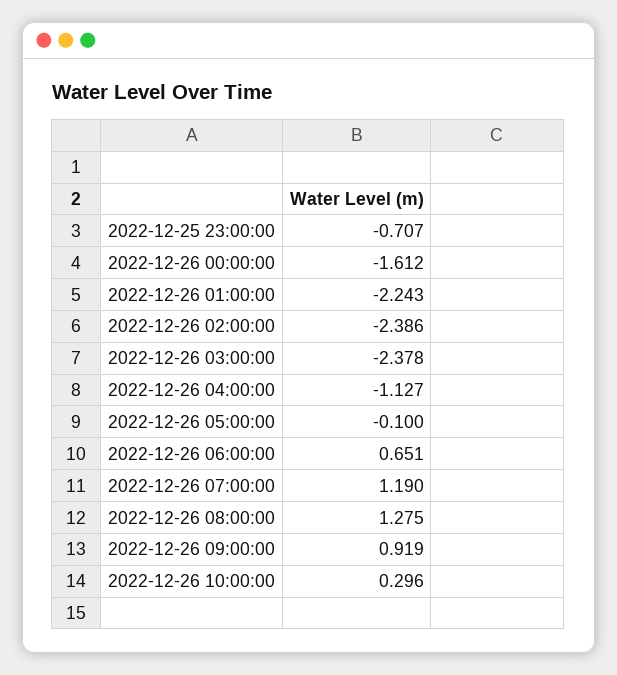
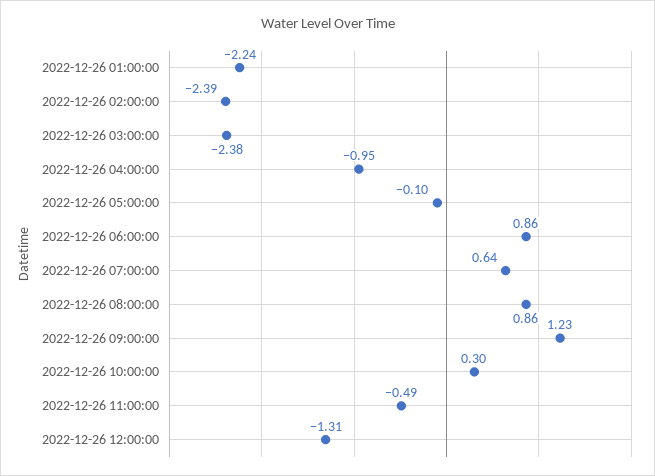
2022-12-25 23:00:00: -0.707 -> none
2022-12-26 00:00:00: -1.612 -> none
2022-12-26 04:00:00: -1.127 -> -0.95
2022-12-26 06:00:00: 0.651 -> 0.86
2022-12-26 07:00:00: 1.19 -> 0.64
2022-12-26 08:00:00: 1.275 -> 0.86
2022-12-26 09:00:00: 0.919 -> 1.23
2022-12-26 11:00:00: none -> -0.49
2022-12-26 12:00:00: none -> -1.31

